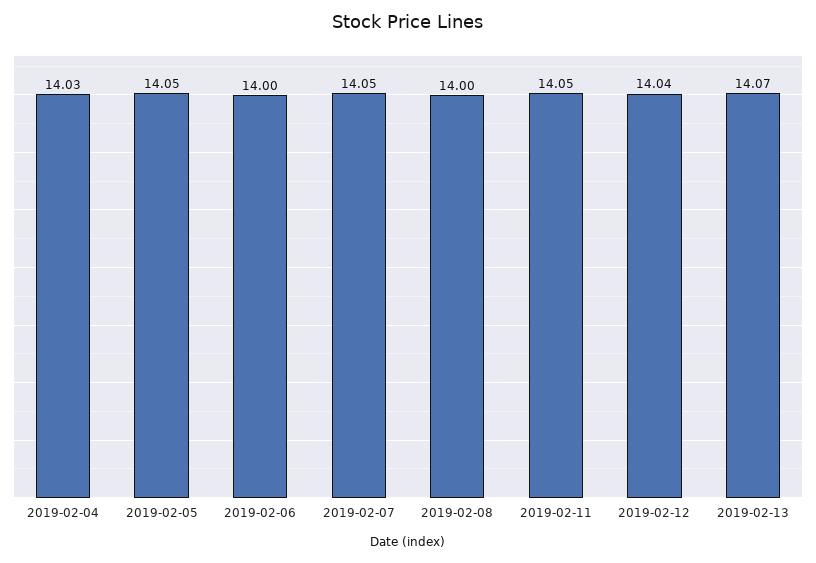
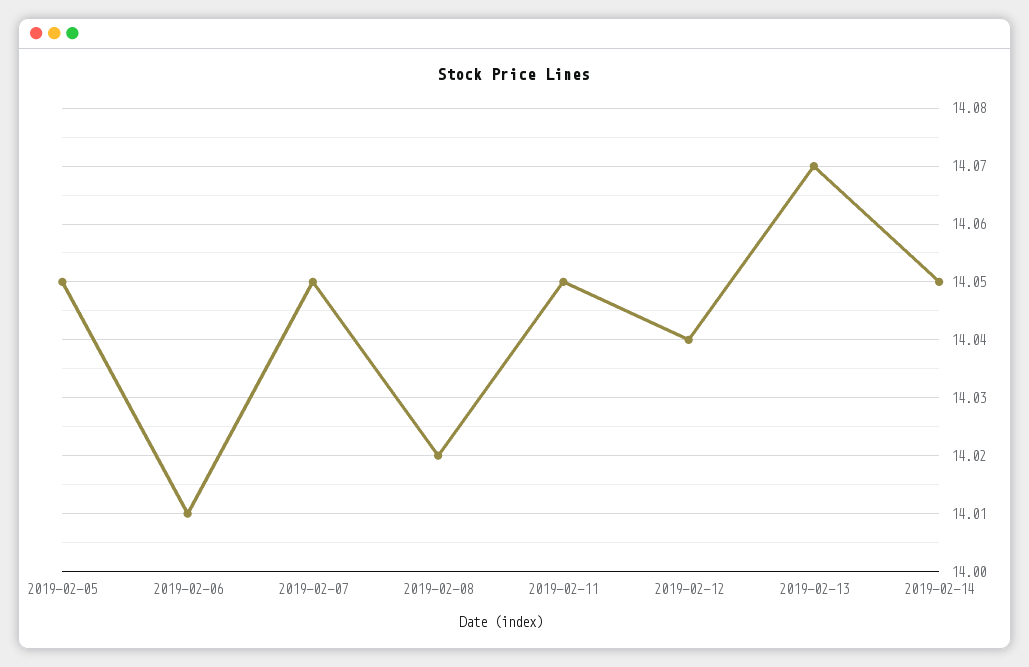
2019-02-04: 14.03 -> none
2019-02-06: 14 -> 14.01
2019-02-08: 14 -> 14.02
2019-02-14: none -> 14.05

